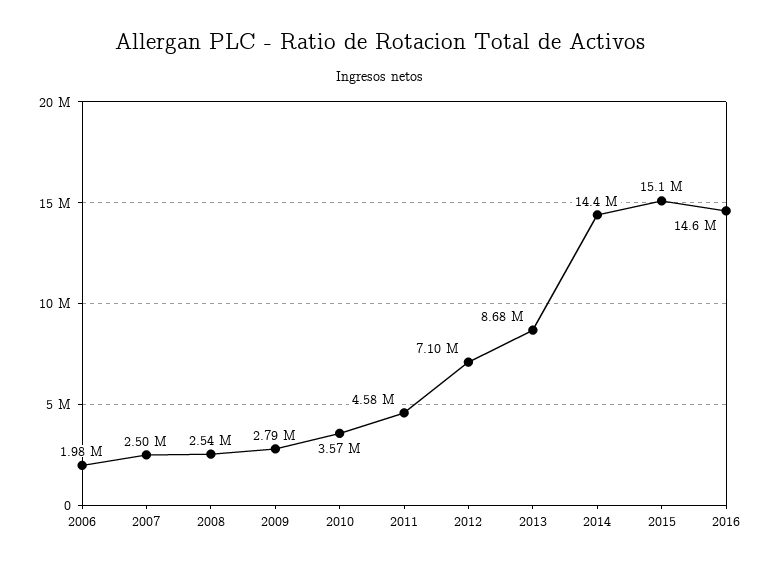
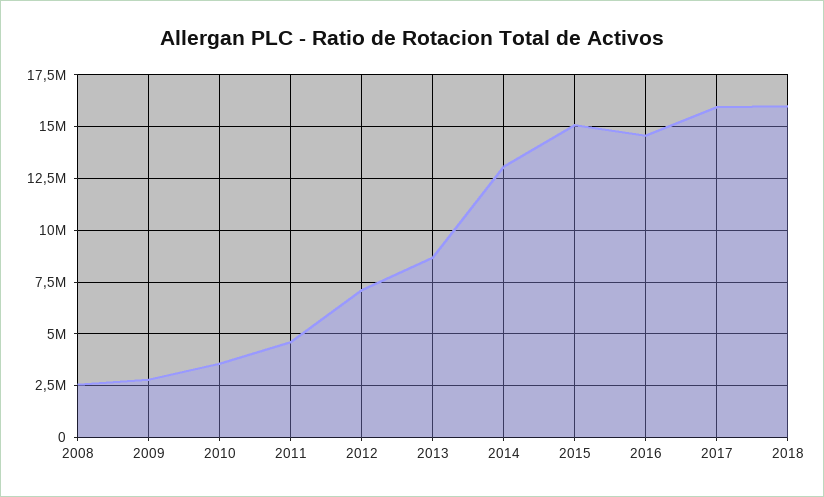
2006: 1980000 -> none
2007: 2500000 -> none
2014: 14400000 -> 13000000
2017: none -> 16000000
2018: none -> 16000000

